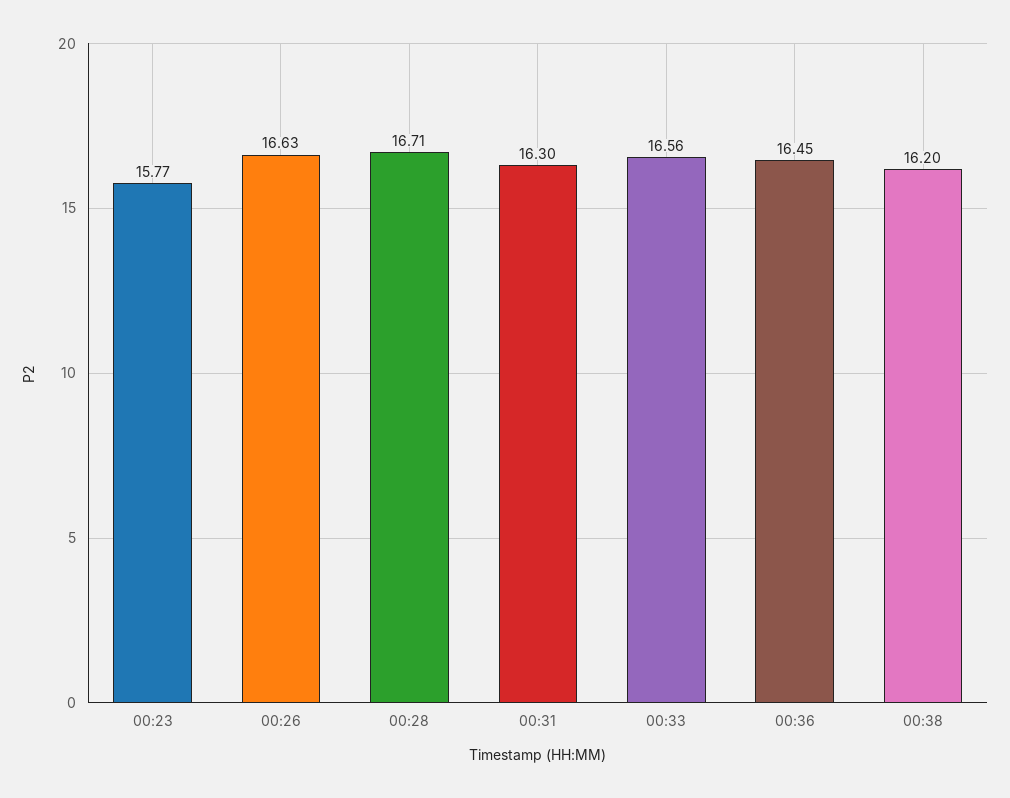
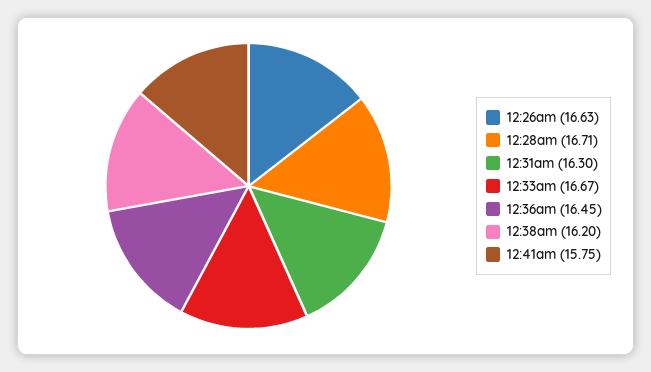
00:23: 15.77 -> none
00:33: 16.56 -> 16.67
12:41am: none -> 15.75

